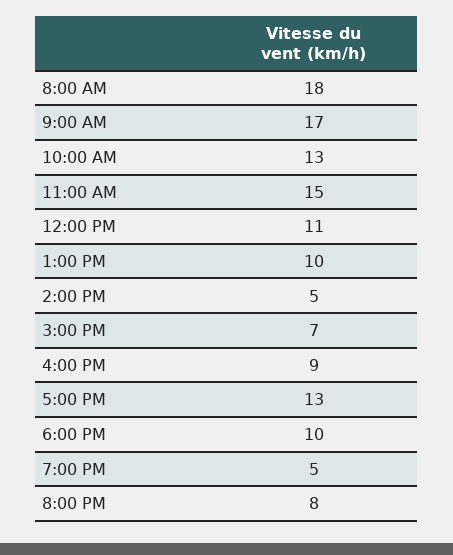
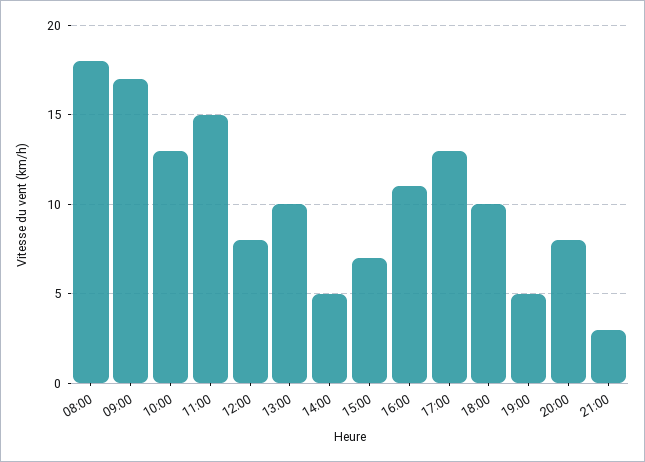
12:00 PM: 11 -> 8
4:00 PM: 9 -> 11
21:00: none -> 3

